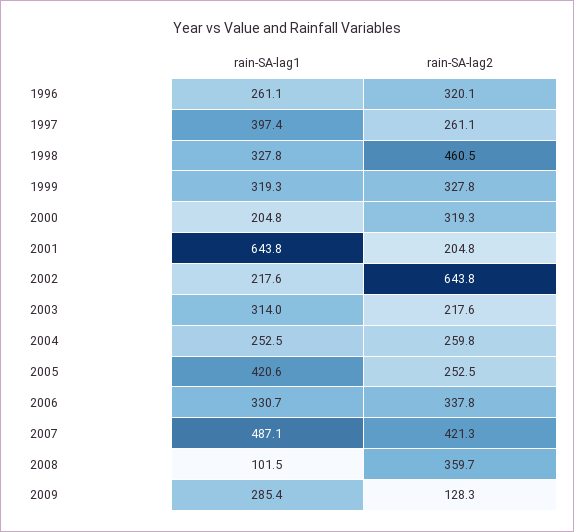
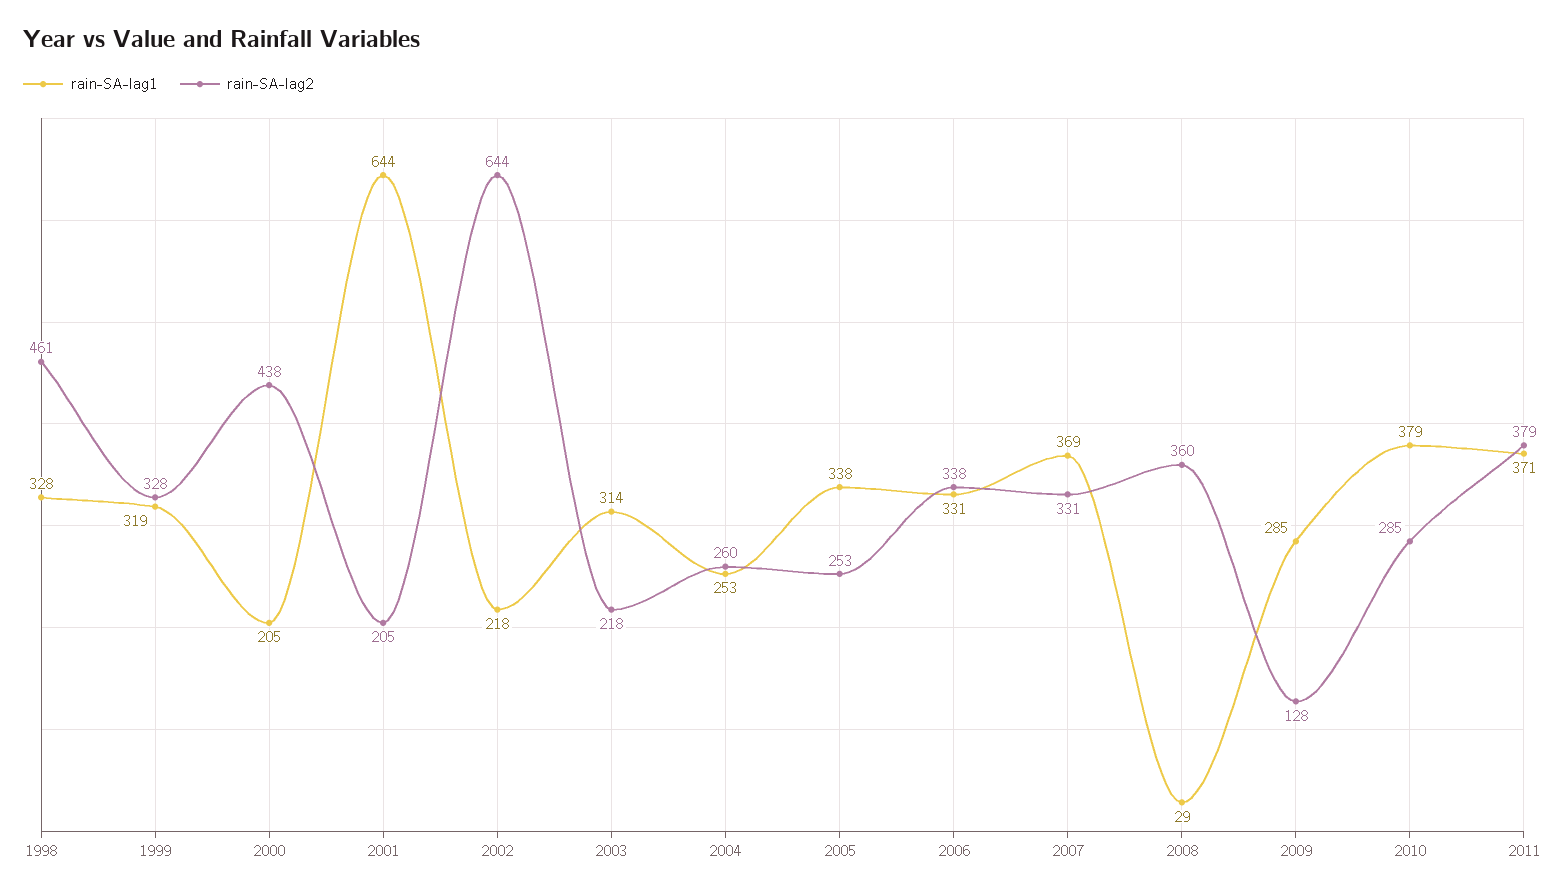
rain-SA-lag1, 1996: 261.1 -> none
rain-SA-lag2, 1996: 320.1 -> none
rain-SA-lag1, 1997: 397.4 -> none
rain-SA-lag2, 1997: 261.1 -> none
rain-SA-lag2, 2000: 319.3 -> 438
rain-SA-lag1, 2005: 420.6 -> 338
rain-SA-lag1, 2007: 487.1 -> 369
rain-SA-lag2, 2007: 421.3 -> 331
rain-SA-lag1, 2008: 101.5 -> 29
rain-SA-lag1, 2010: none -> 379
rain-SA-lag2, 2010: none -> 285
rain-SA-lag1, 2011: none -> 371
rain-SA-lag2, 2011: none -> 379

